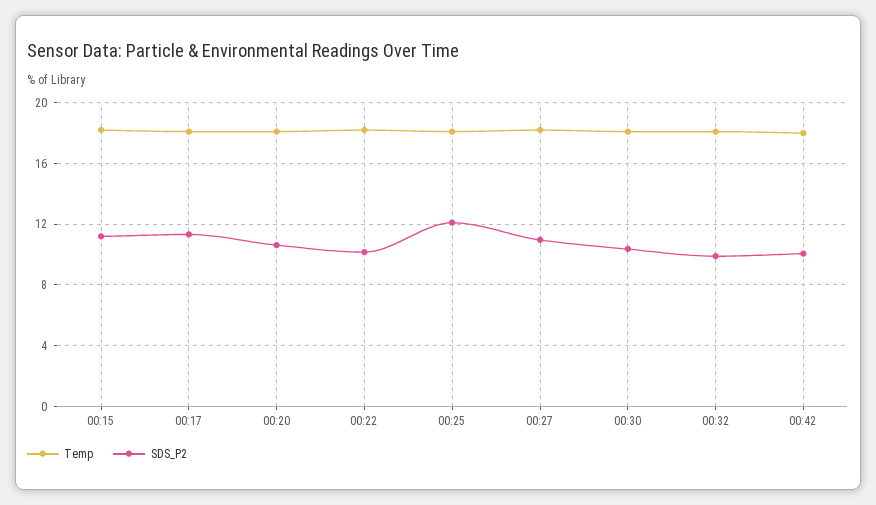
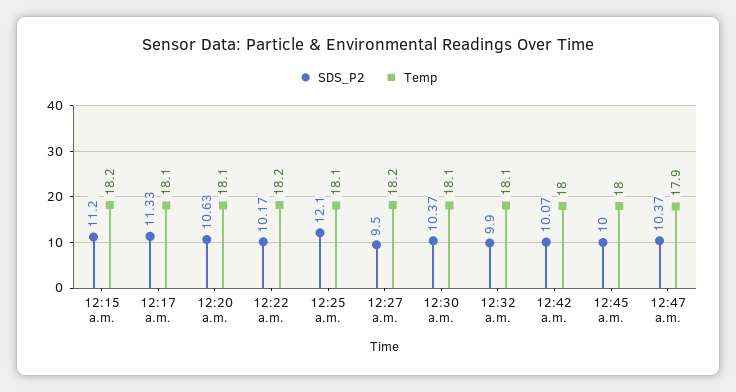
SDS_P2, 00:27: 11 -> 9.5
SDS_P2, 12:45 a.m.: none -> 10
Temp, 12:45 a.m.: none -> 18
SDS_P2, 12:47 a.m.: none -> 10.37
Temp, 12:47 a.m.: none -> 17.9

